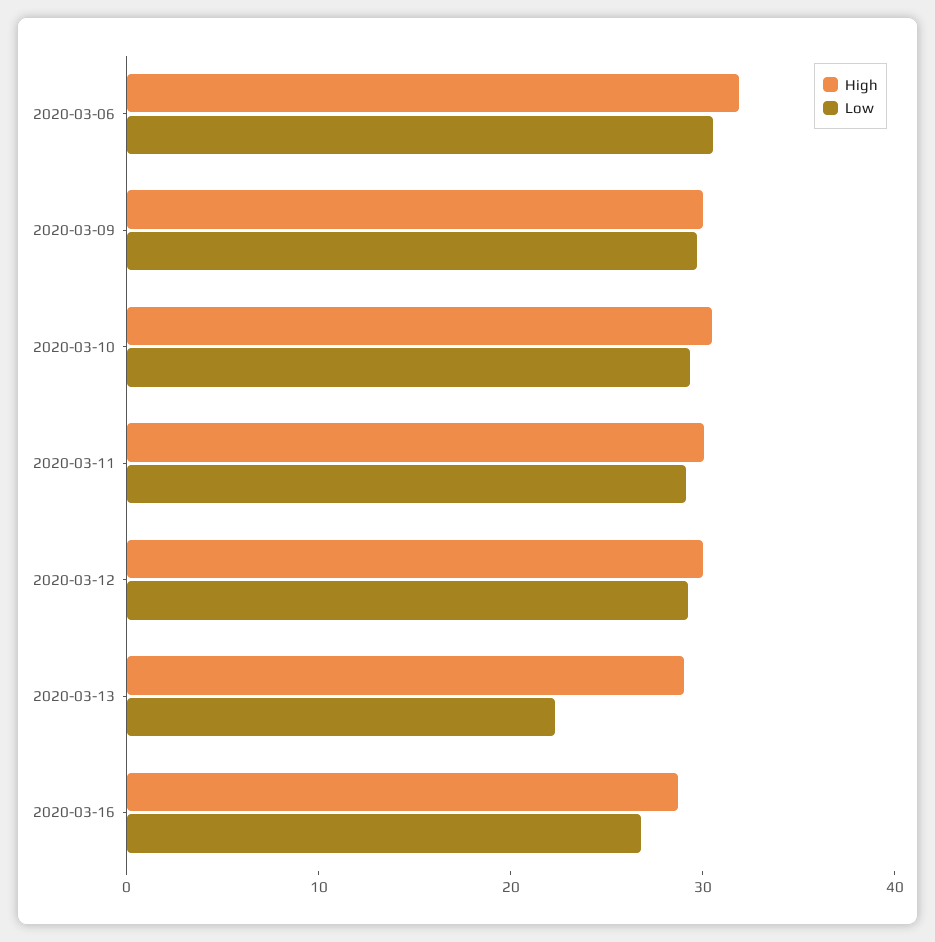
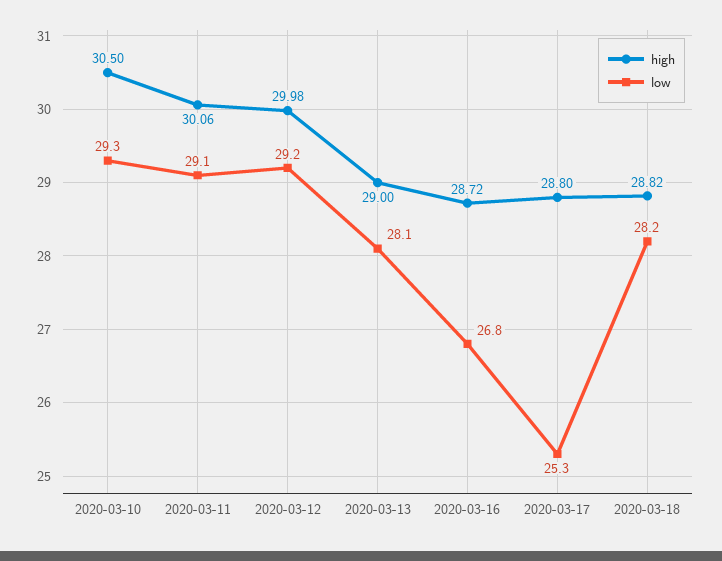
High, 2020-03-06: 32 -> none
Low, 2020-03-06: 30 -> none
High, 2020-03-09: 30 -> none
Low, 2020-03-09: 30 -> none
Low, 2020-03-13: 22 -> 28.1
High, 2020-03-17: none -> 28.8
Low, 2020-03-17: none -> 25.3
High, 2020-03-18: none -> 28.82
Low, 2020-03-18: none -> 28.2

